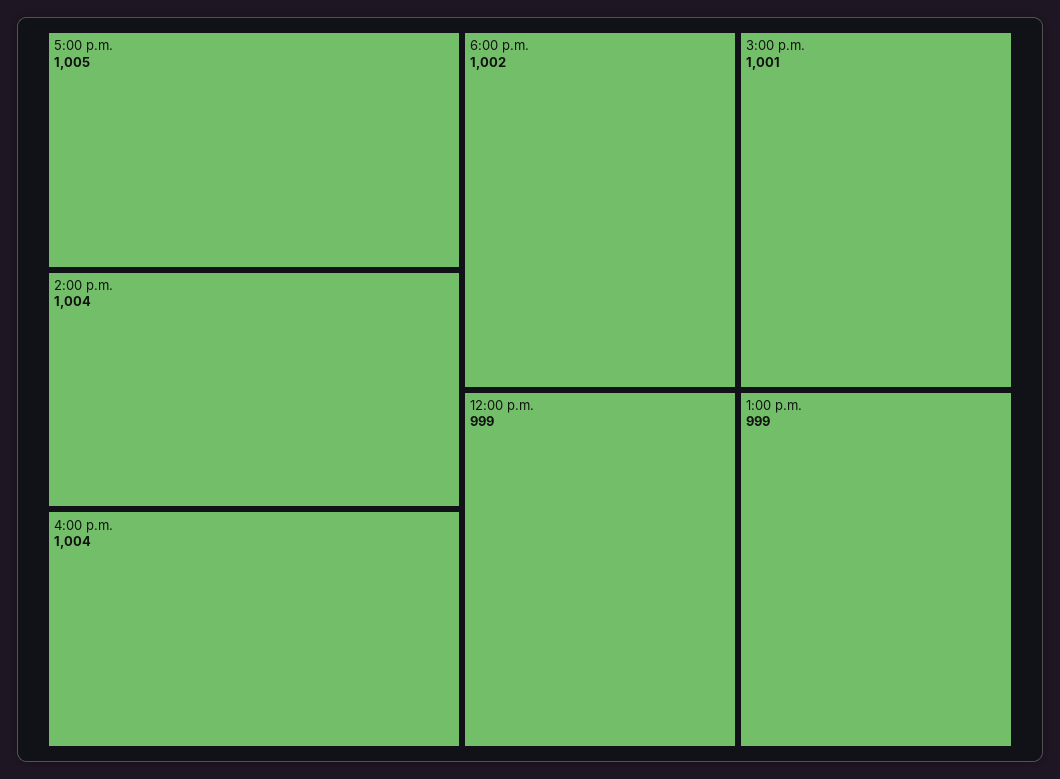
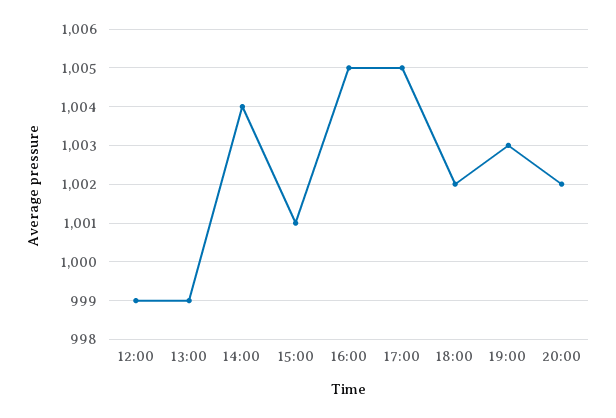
4:00 p.m.: 1004 -> 1005
19:00: none -> 1003
20:00: none -> 1002

